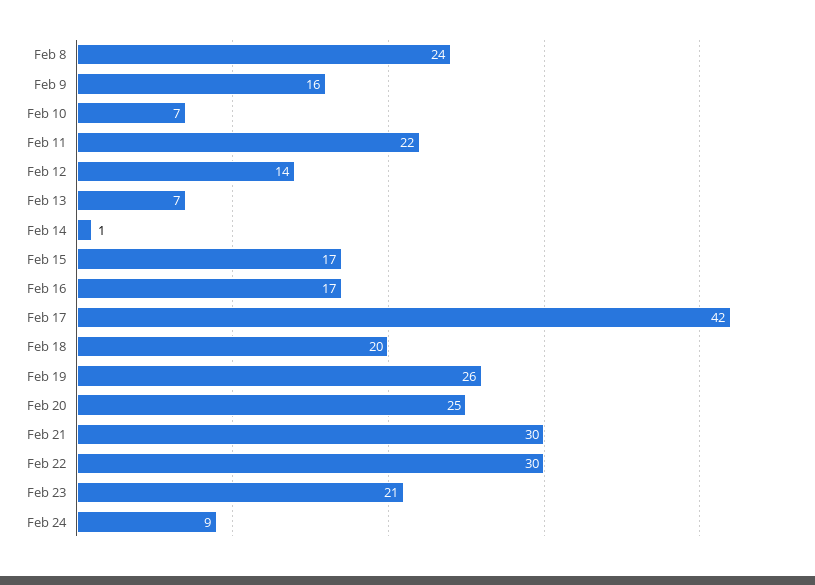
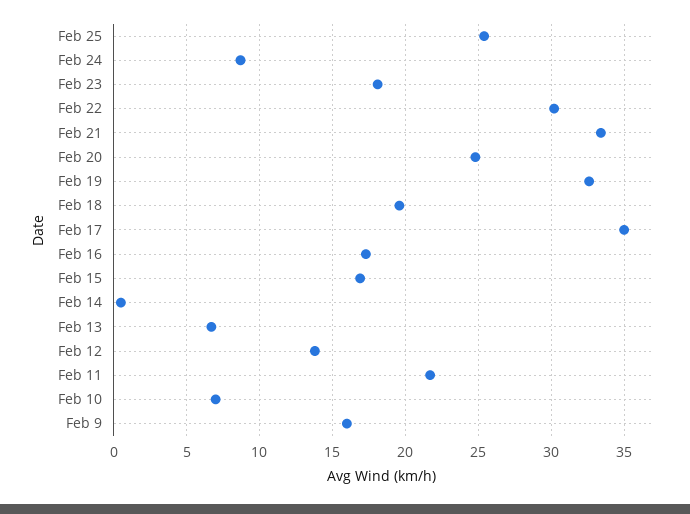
Feb 8: 24 -> none
Feb 17: 42 -> 35
Feb 19: 26 -> 32.5
Feb 21: 30 -> 33.5
Feb 23: 21 -> 18
Feb 25: none -> 25.5

